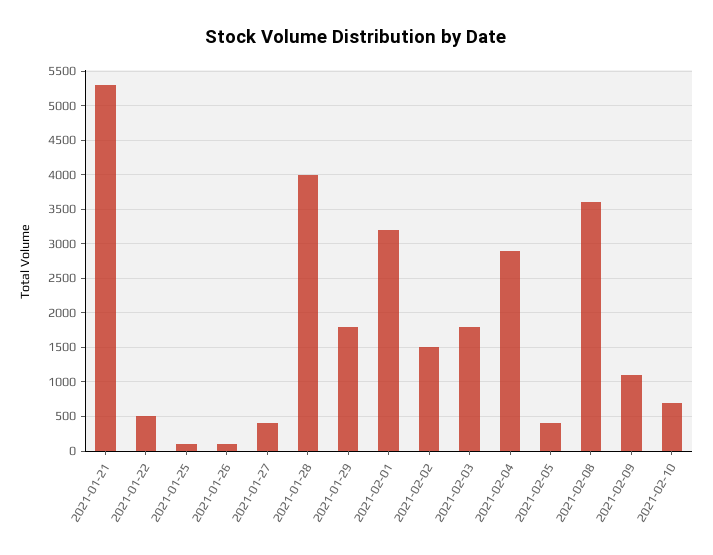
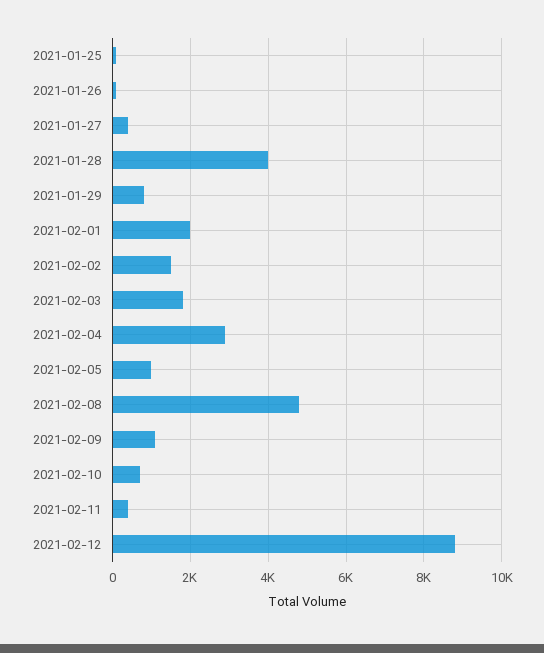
2021-01-21: 5300 -> none
2021-01-22: 500 -> none
2021-01-29: 1800 -> 800
2021-02-01: 3200 -> 2000
2021-02-05: 400 -> 1000
2021-02-08: 3600 -> 4800
2021-02-11: none -> 400
2021-02-12: none -> 8800

